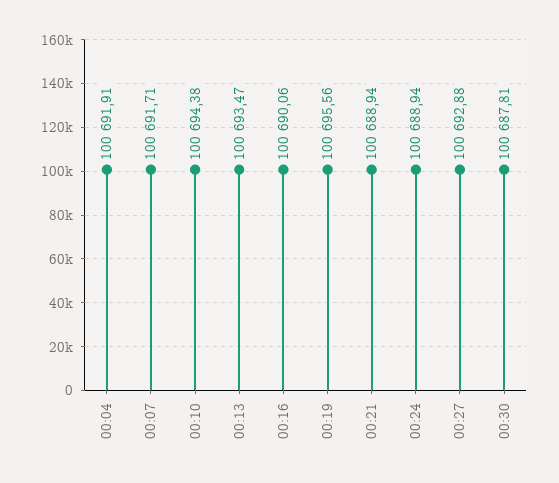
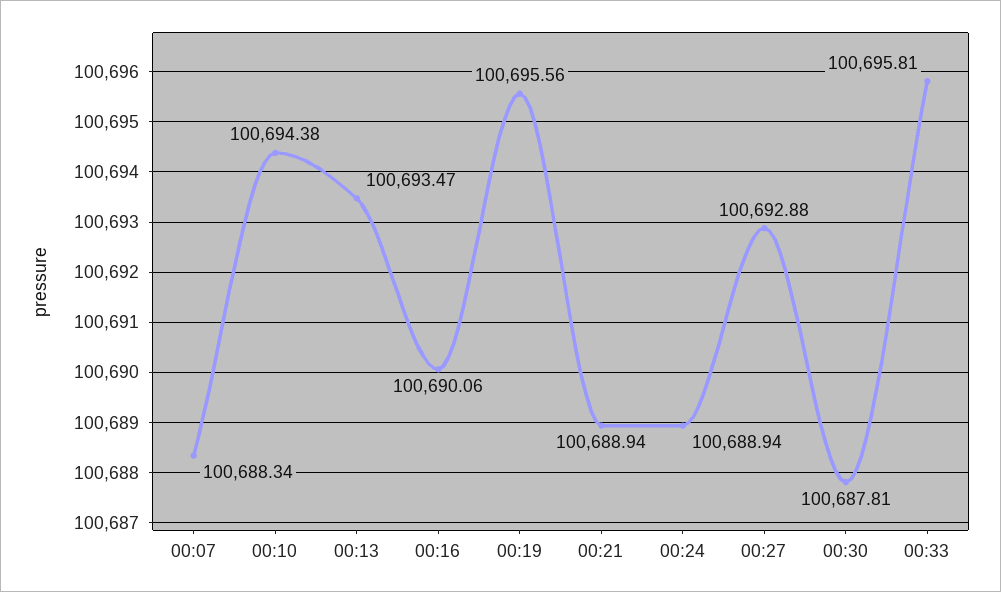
00:04: 100691.91 -> none
00:07: 100691.71 -> 100688.34
00:33: none -> 100695.81

